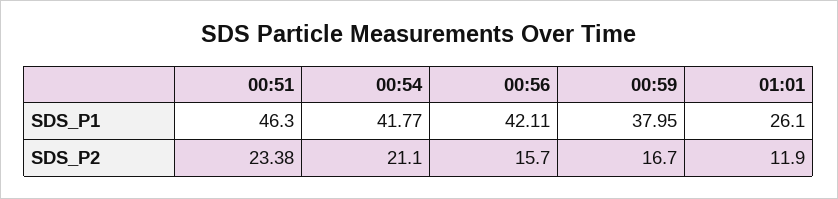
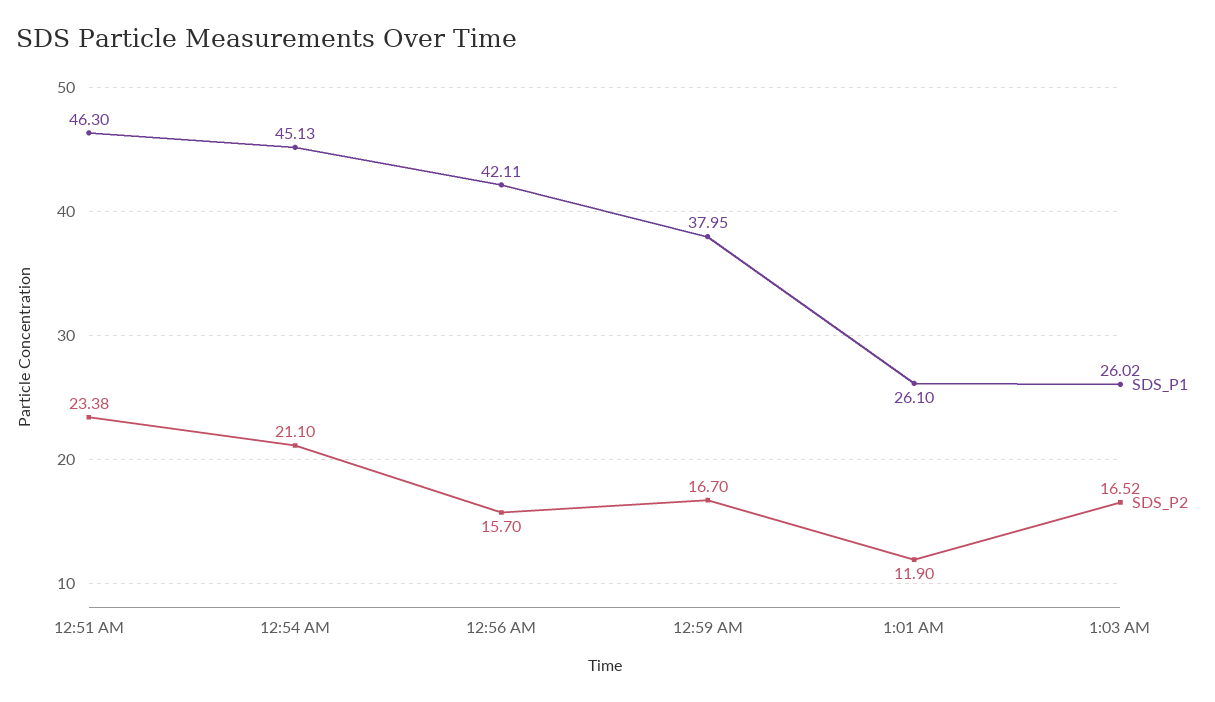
SDS_P1, 00:54: 41.77 -> 45.13
SDS_P1, 1:03 AM: none -> 26.02
SDS_P2, 1:03 AM: none -> 16.52

